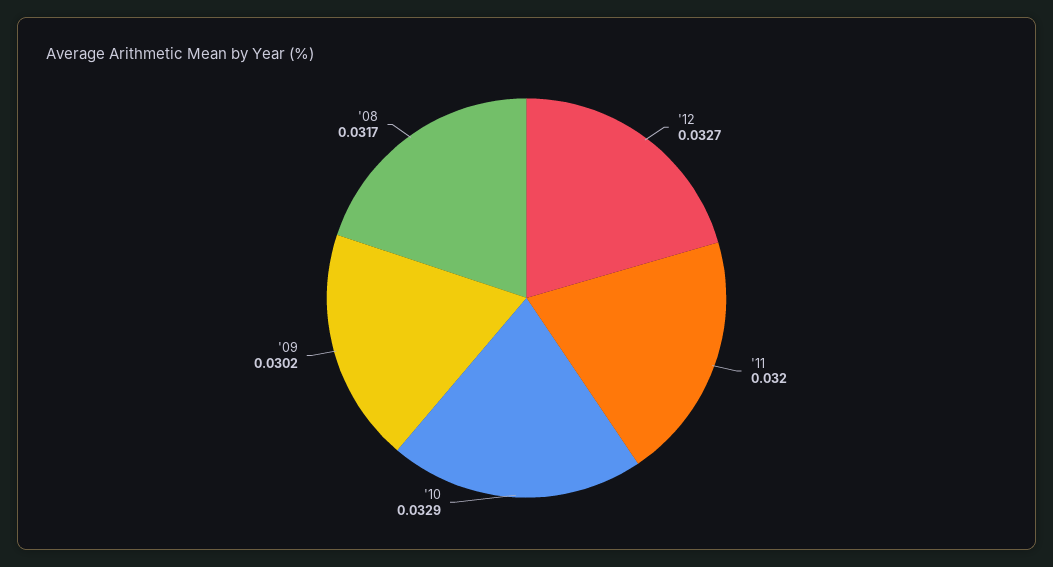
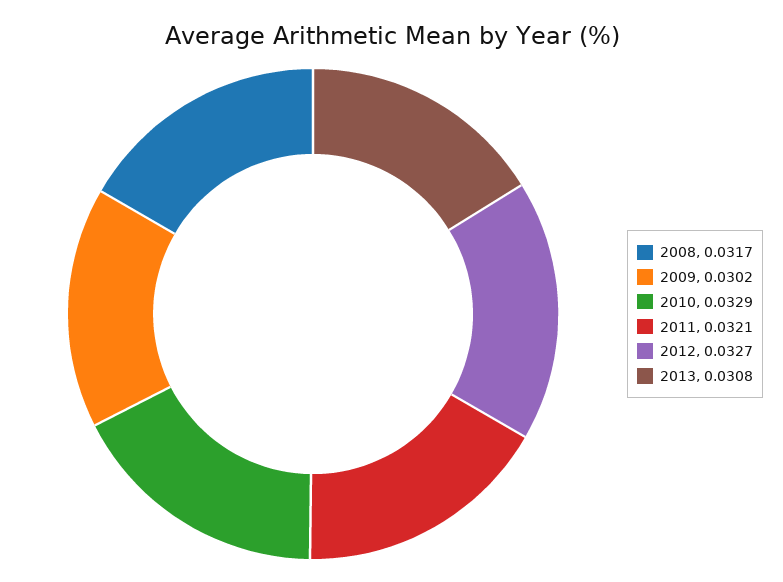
'11: 0.032 -> 0.0321
2013: none -> 0.0308

